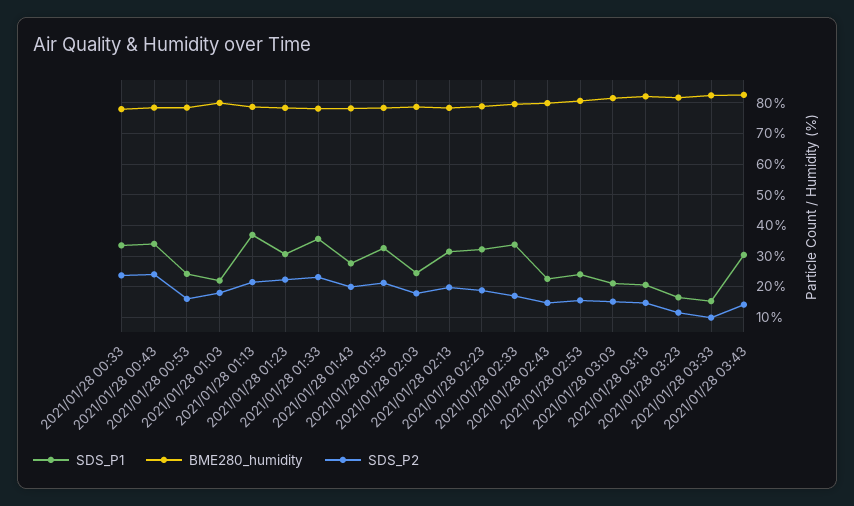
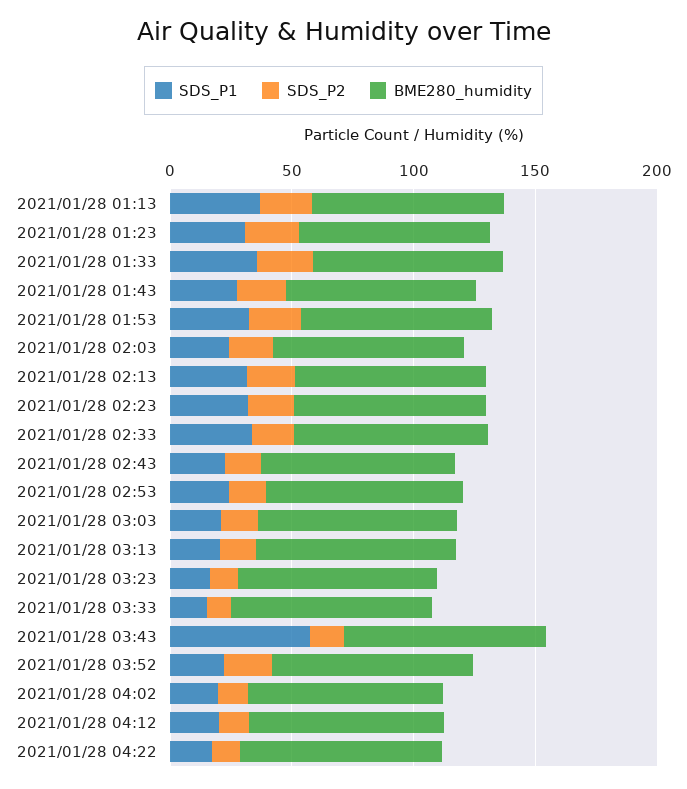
SDS_P1, 2021/01/28 00:33: 34 -> none
BME280_humidity, 2021/01/28 00:33: 78 -> none
SDS_P2, 2021/01/28 00:33: 24 -> none
SDS_P1, 2021/01/28 00:43: 34 -> none
BME280_humidity, 2021/01/28 00:43: 78 -> none
SDS_P2, 2021/01/28 00:43: 24 -> none
SDS_P1, 2021/01/28 00:53: 24 -> none
BME280_humidity, 2021/01/28 00:53: 78 -> none
SDS_P2, 2021/01/28 00:53: 16 -> none
SDS_P1, 2021/01/28 01:03: 22 -> none
BME280_humidity, 2021/01/28 01:03: 80 -> none
SDS_P2, 2021/01/28 01:03: 18 -> none
SDS_P1, 2021/01/28 03:43: 30 -> 60
SDS_P1, 2021/01/28 03:52: none -> 20
SDS_P2, 2021/01/28 03:52: none -> 20
BME280_humidity, 2021/01/28 03:52: none -> 80
SDS_P1, 2021/01/28 04:02: none -> 20
SDS_P2, 2021/01/28 04:02: none -> 10
BME280_humidity, 2021/01/28 04:02: none -> 80
SDS_P1, 2021/01/28 04:12: none -> 20
SDS_P2, 2021/01/28 04:12: none -> 10
BME280_humidity, 2021/01/28 04:12: none -> 80
SDS_P1, 2021/01/28 04:22: none -> 20
SDS_P2, 2021/01/28 04:22: none -> 10
BME280_humidity, 2021/01/28 04:22: none -> 80

